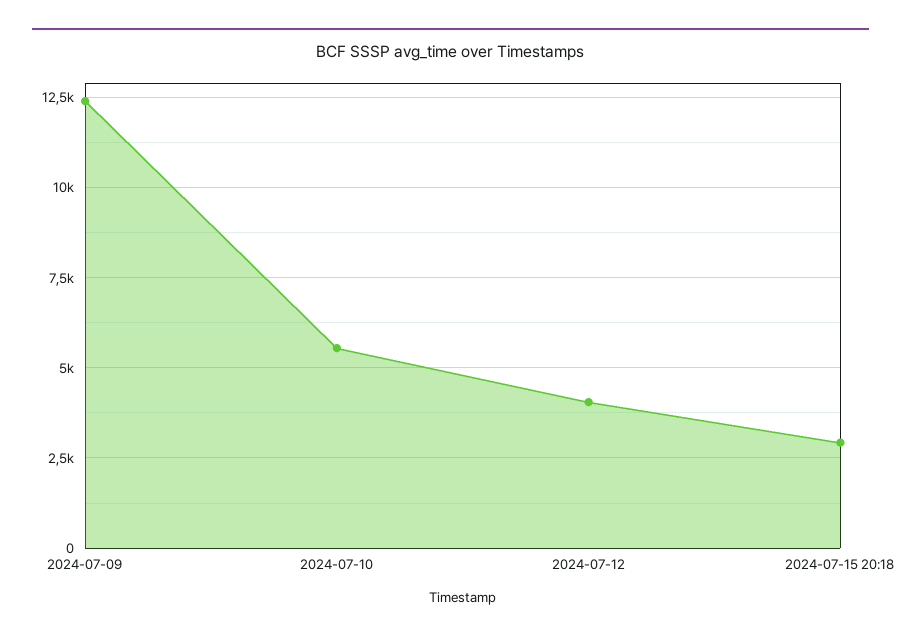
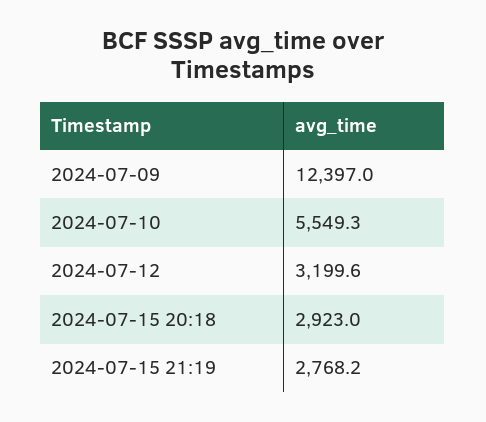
2024-07-12: 4000 -> 3199.6
2024-07-15 21:19: none -> 2768.2

